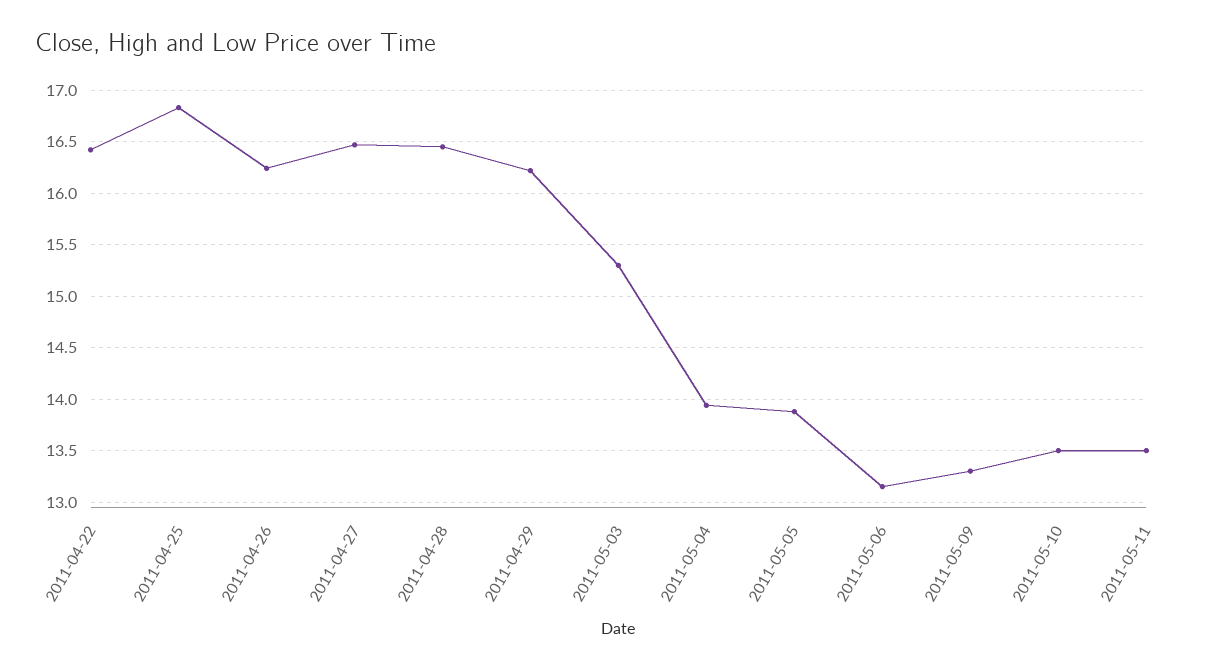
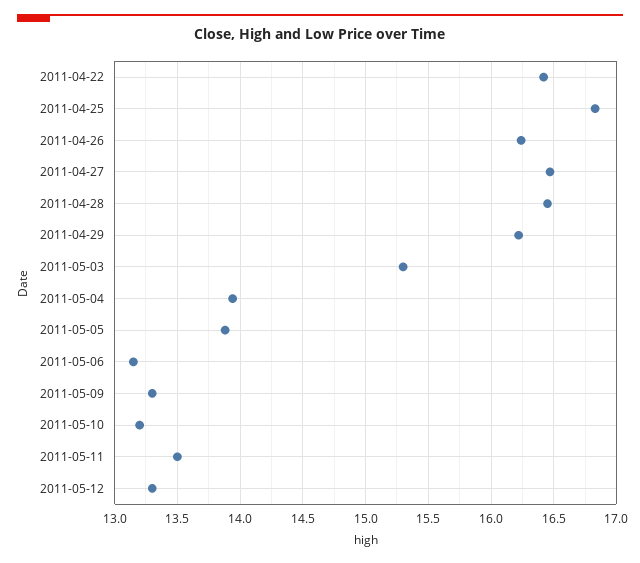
2011-05-10: 13.5 -> 13.2
2011-05-12: none -> 13.3

